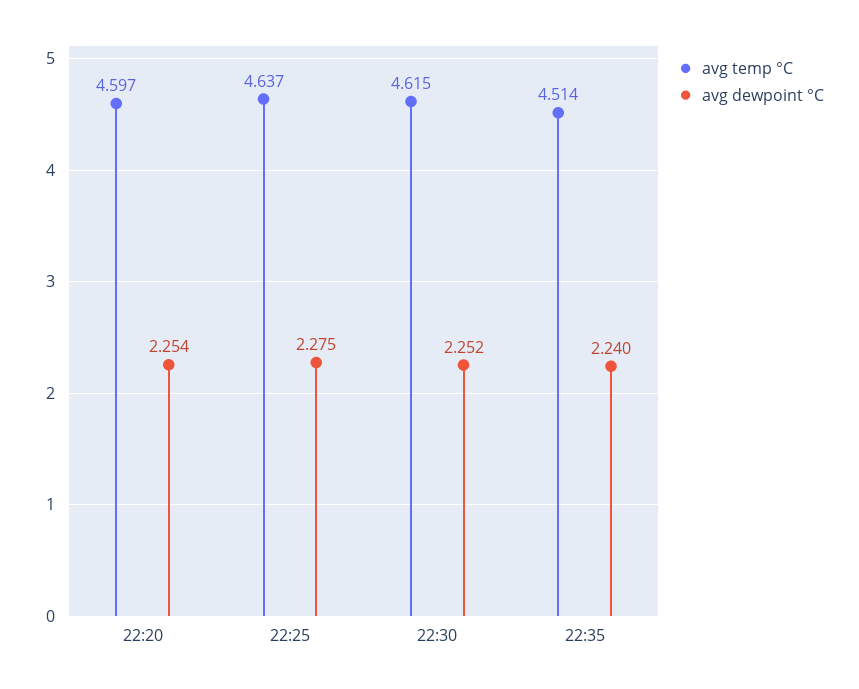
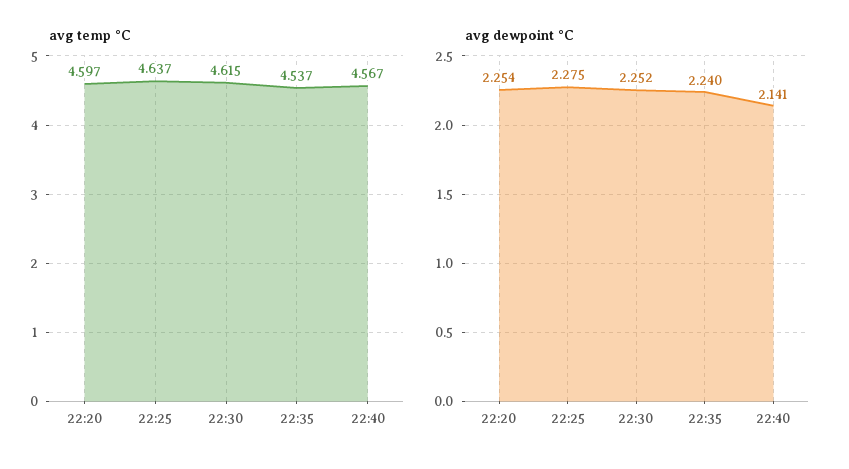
avg temp °C, 22:35: 4.514 -> 4.537
avg temp °C, 22:40: none -> 4.567
avg dewpoint °C, 22:40: none -> 2.141

